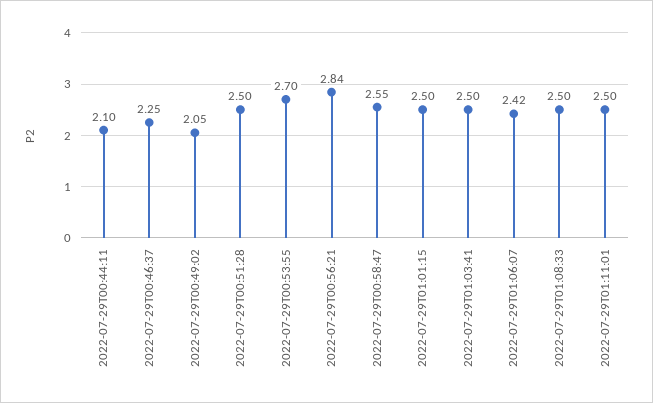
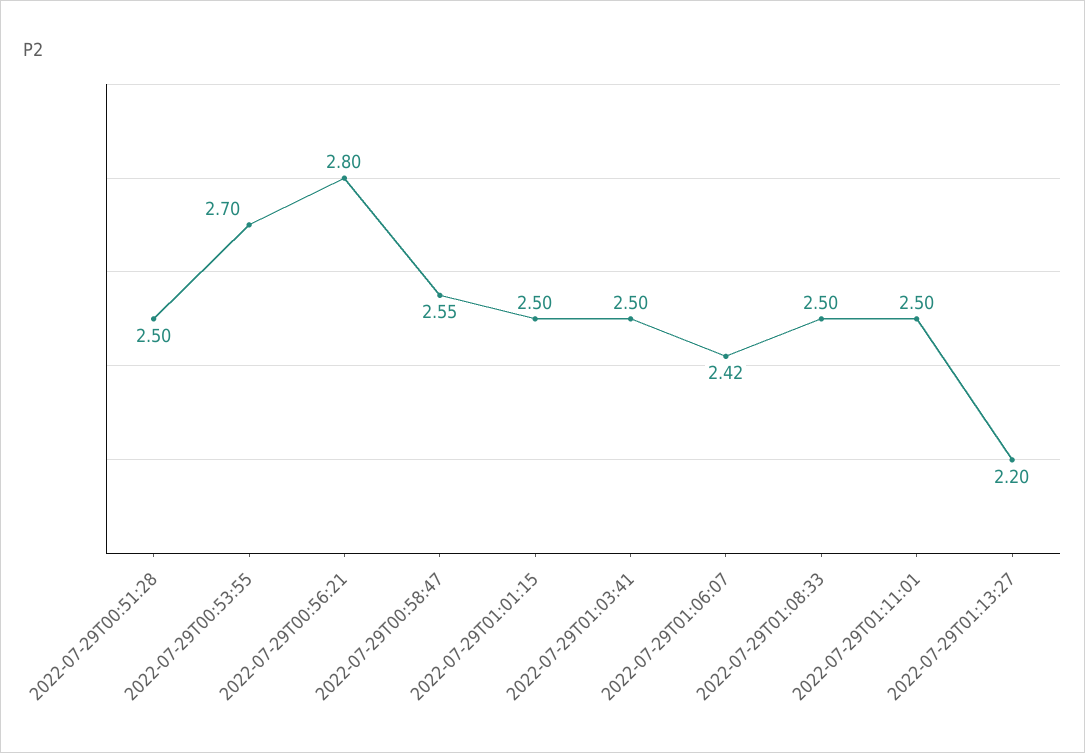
2022-07-29T00:44:11: 2.1 -> none
2022-07-29T00:46:37: 2.25 -> none
2022-07-29T00:49:02: 2.05 -> none
2022-07-29T00:56:21: 2.84 -> 2.8
2022-07-29T01:13:27: none -> 2.2

